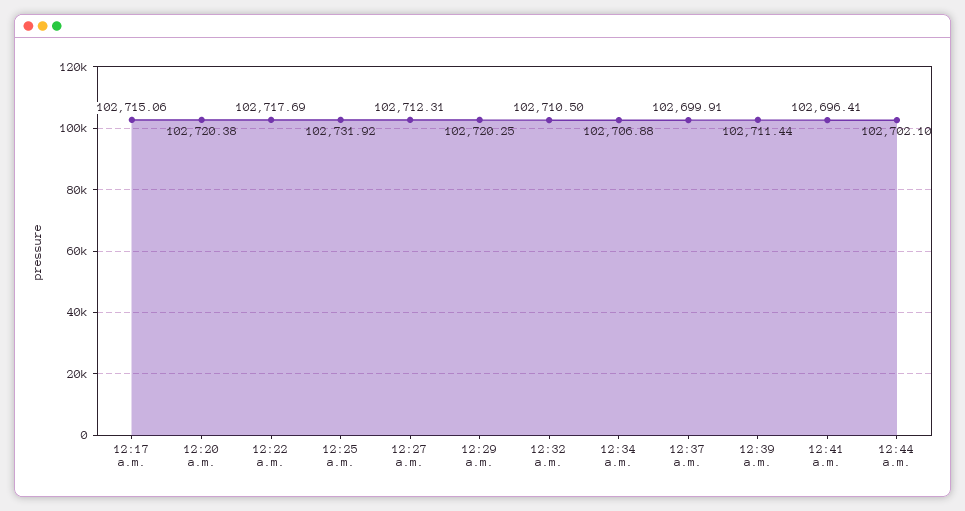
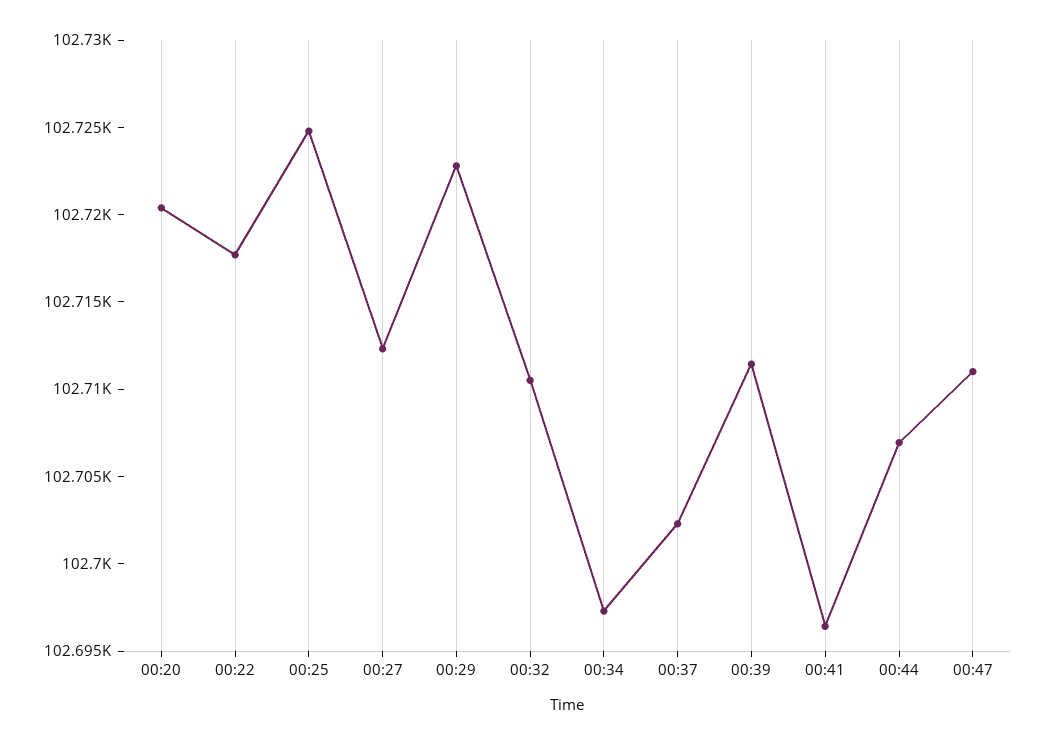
12:17 a.m.: 102715.06 -> none
12:25 a.m.: 102731.92 -> 102725
12:29 a.m.: 102720.25 -> 102723
12:34 a.m.: 102706.88 -> 102697
12:37 a.m.: 102699.91 -> 102702
12:44 a.m.: 102702.1 -> 102707
00:47: none -> 102711

